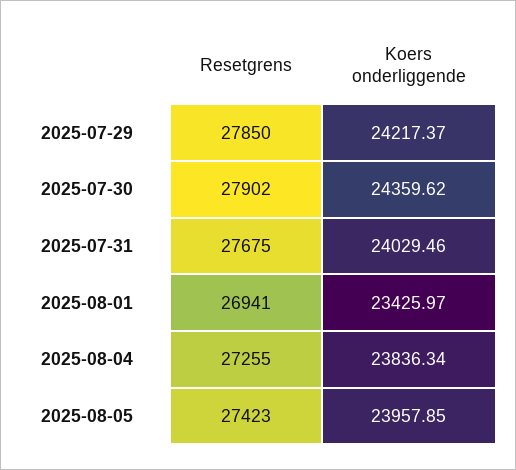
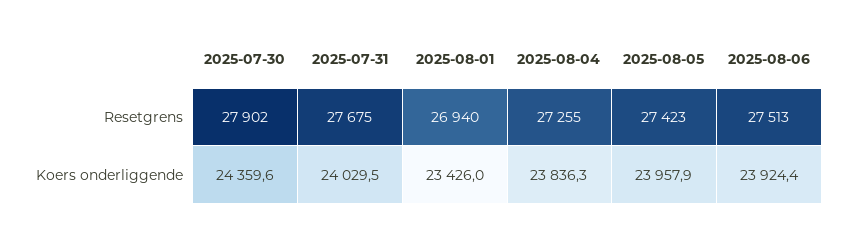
Resetgrens, 2025-07-29: 27850 -> none
Koers onderliggende, 2025-07-29: 24217.37 -> none
Resetgrens, 2025-08-01: 26941 -> 26940
Resetgrens, 2025-08-06: none -> 27513
Koers onderliggende, 2025-08-06: none -> 23924.4

